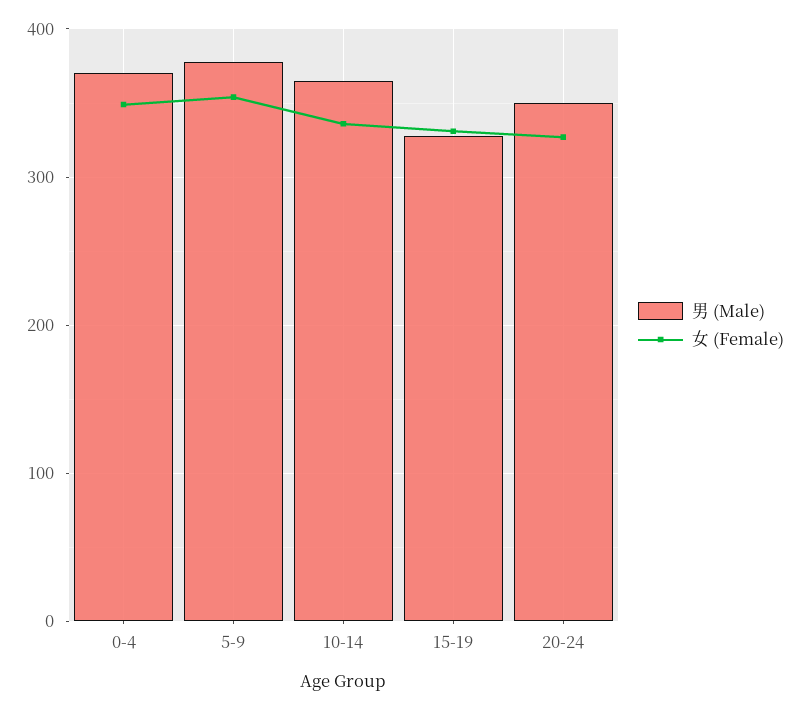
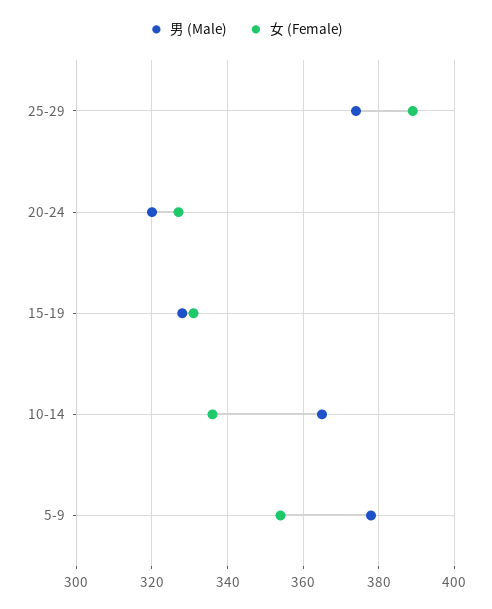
男 (Male), 0-4: 370 -> none
女 (Female), 0-4: 350 -> none
男 (Male), 20-24: 350 -> 320
男 (Male), 25-29: none -> 375
女 (Female), 25-29: none -> 390

